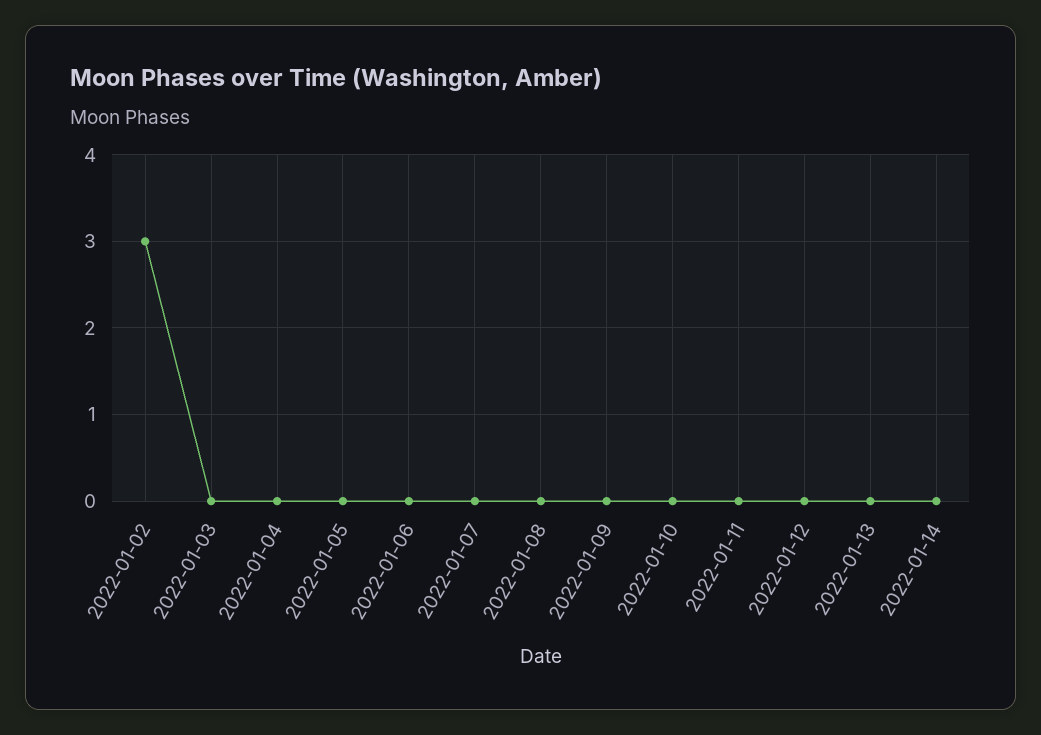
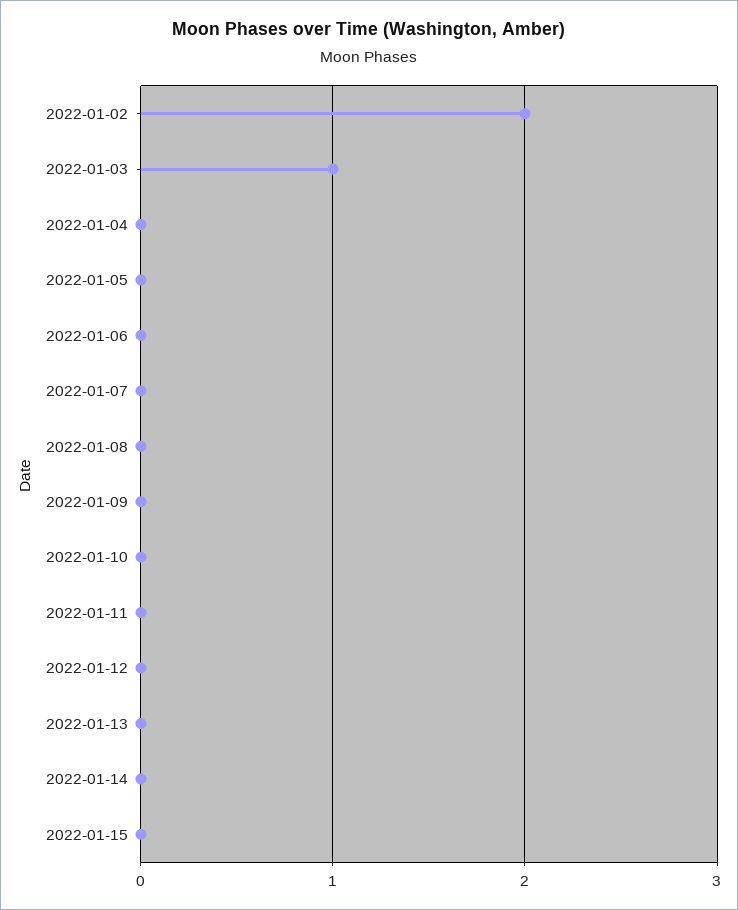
2022-01-02: 3 -> 2
2022-01-03: 0 -> 1
2022-01-15: none -> 0

